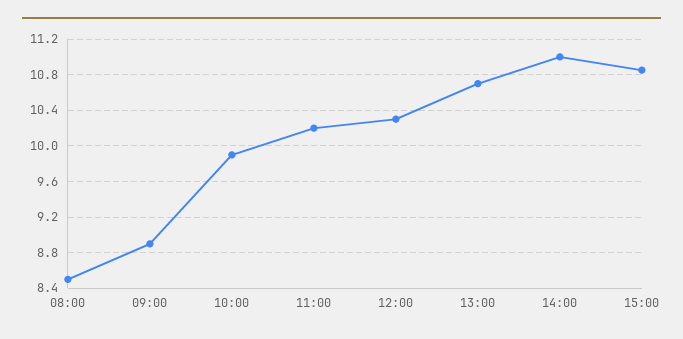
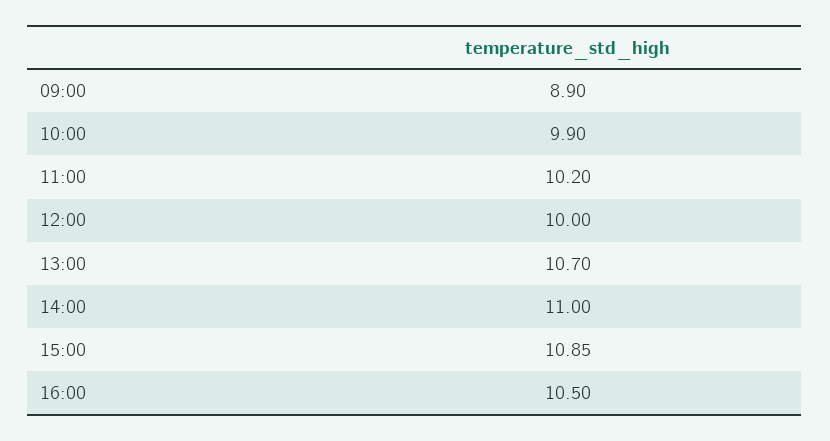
08:00: 8.5 -> none
12:00: 10.3 -> 10
16:00: none -> 10.5

